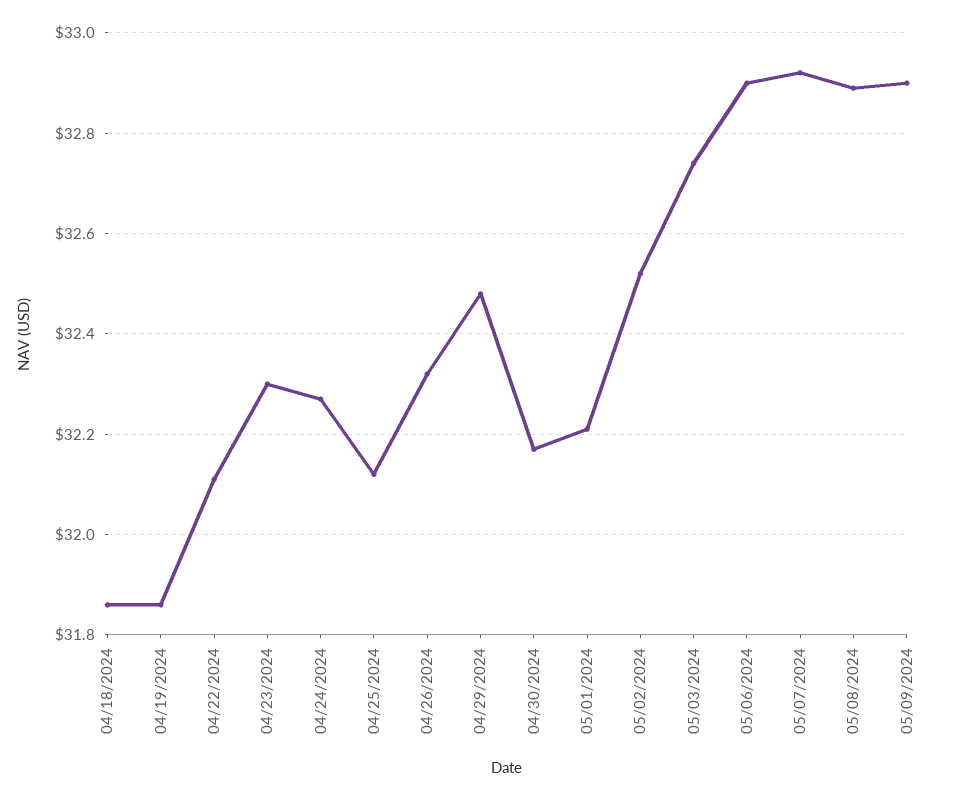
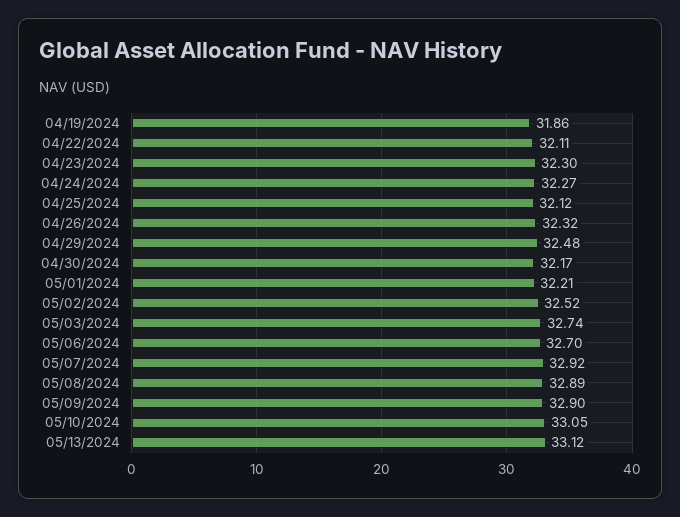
04/18/2024: 31.85 -> none
05/06/2024: 32.9 -> 32.7
05/10/2024: none -> 33.05
05/13/2024: none -> 33.12

